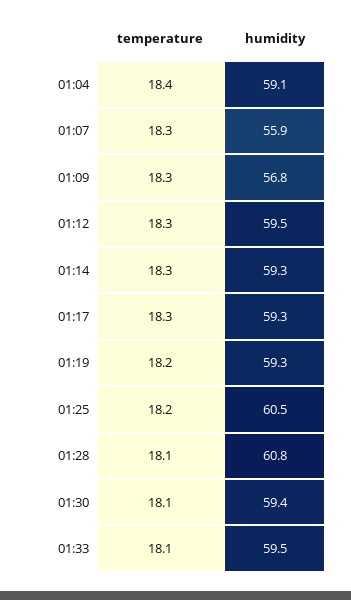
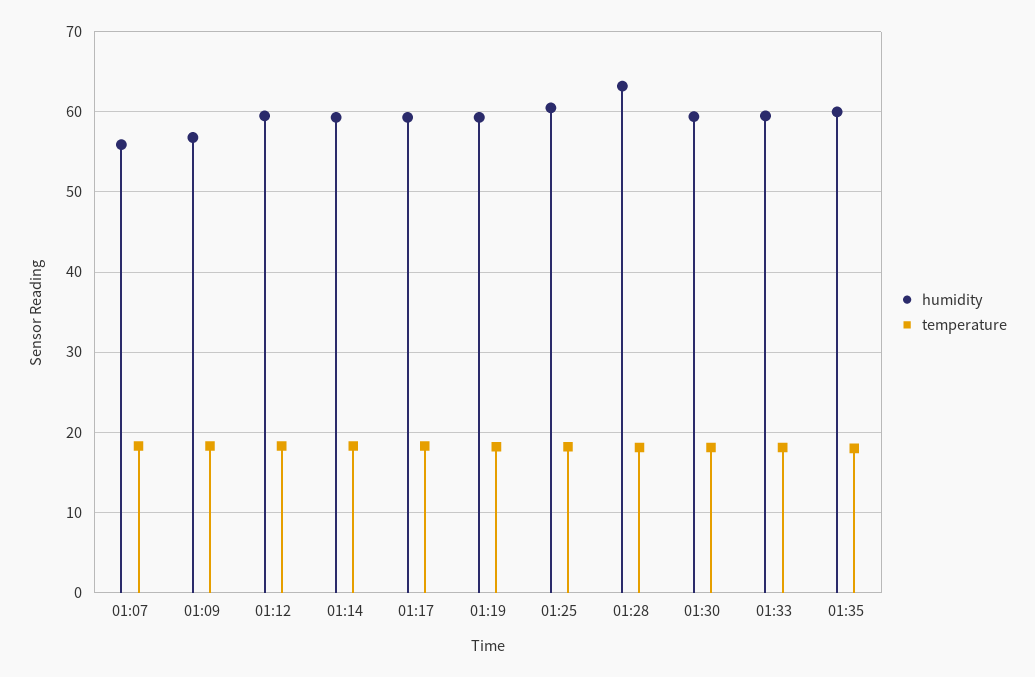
temperature, 01:04: 18.4 -> none
humidity, 01:04: 59.1 -> none
humidity, 01:28: 60.8 -> 63
humidity, 01:35: none -> 60
temperature, 01:35: none -> 18

